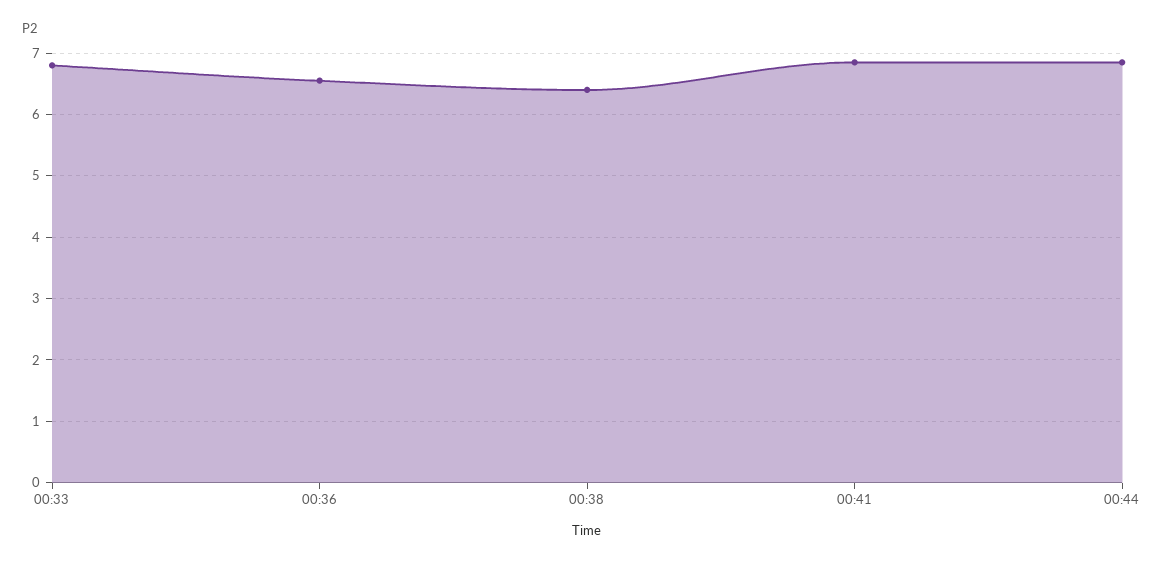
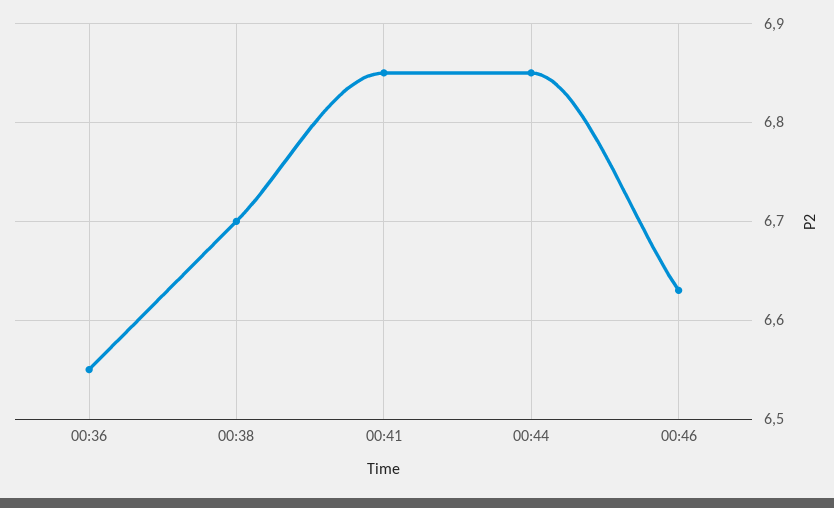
00:33: 6.8 -> none
00:38: 6.4 -> 6.7
00:46: none -> 6.63

